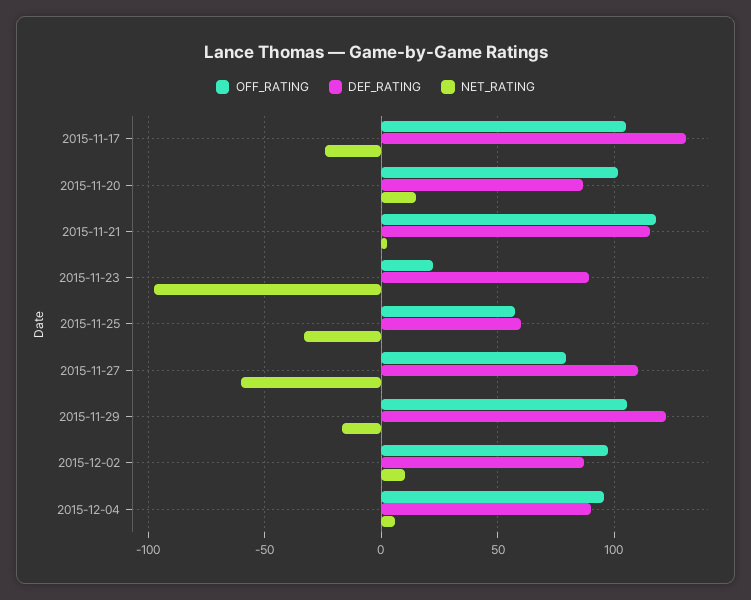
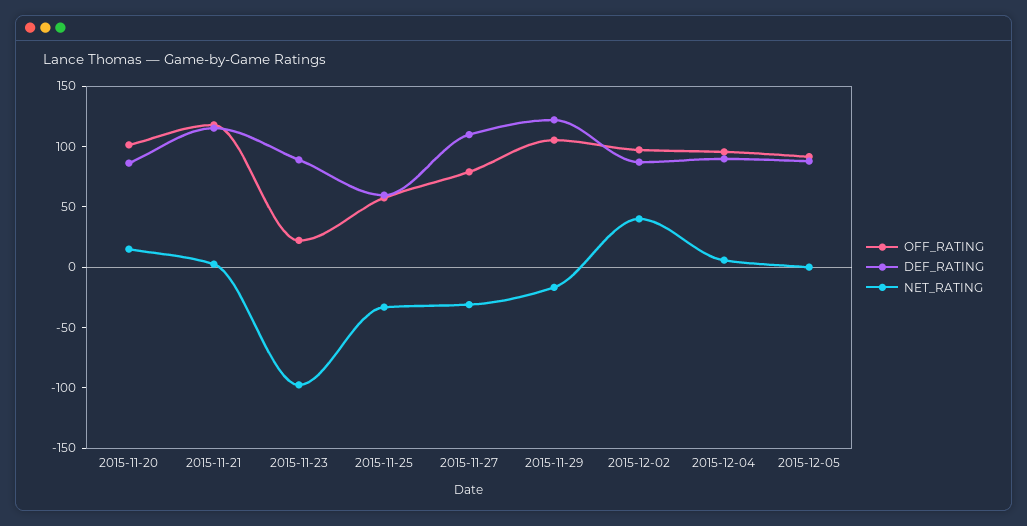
OFF_RATING, 2015-11-17: 105 -> none
DEF_RATING, 2015-11-17: 130 -> none
NET_RATING, 2015-11-17: -25 -> none
NET_RATING, 2015-11-27: -60 -> -30
NET_RATING, 2015-12-02: 10 -> 40
OFF_RATING, 2015-12-05: none -> 90
DEF_RATING, 2015-12-05: none -> 90
NET_RATING, 2015-12-05: none -> 0

